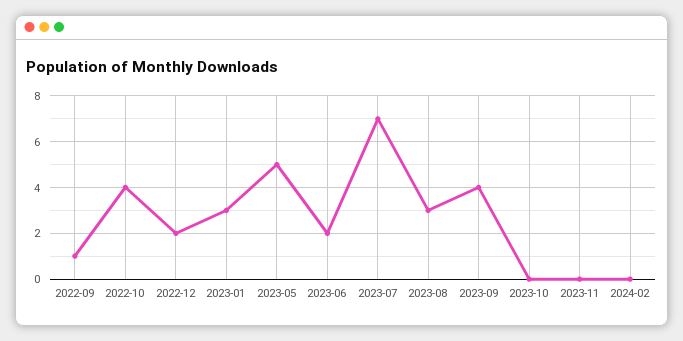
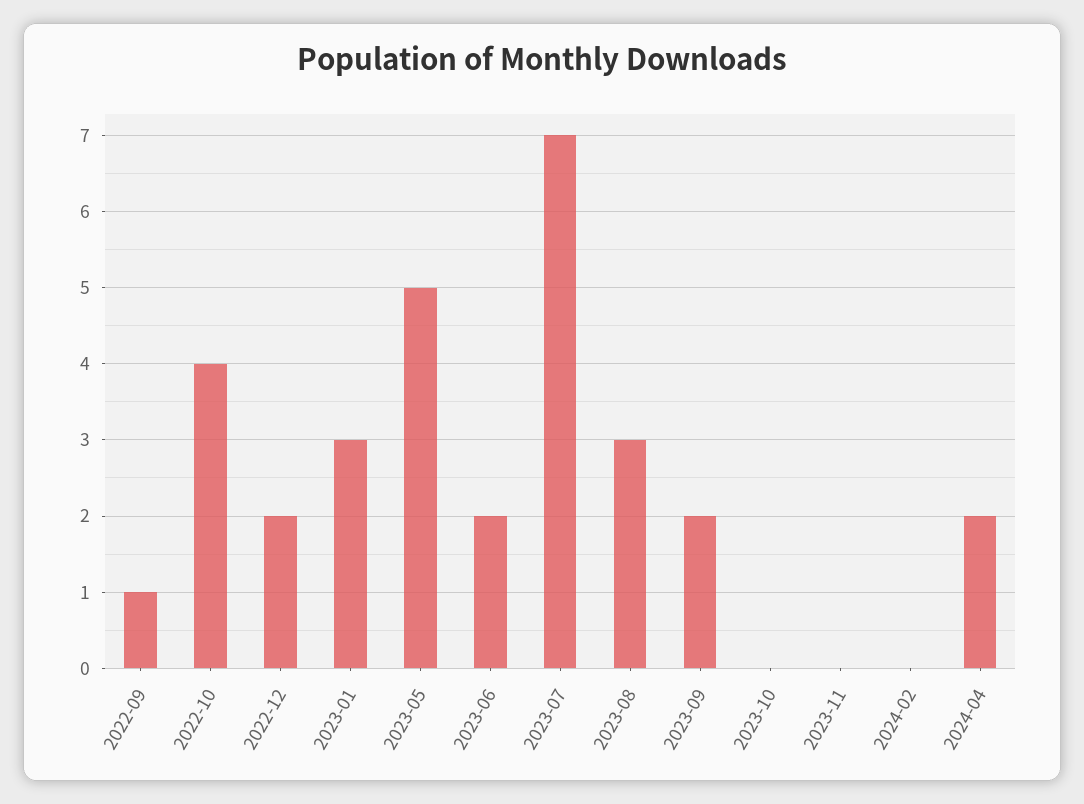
2023-09: 4 -> 2
2024-04: none -> 2

